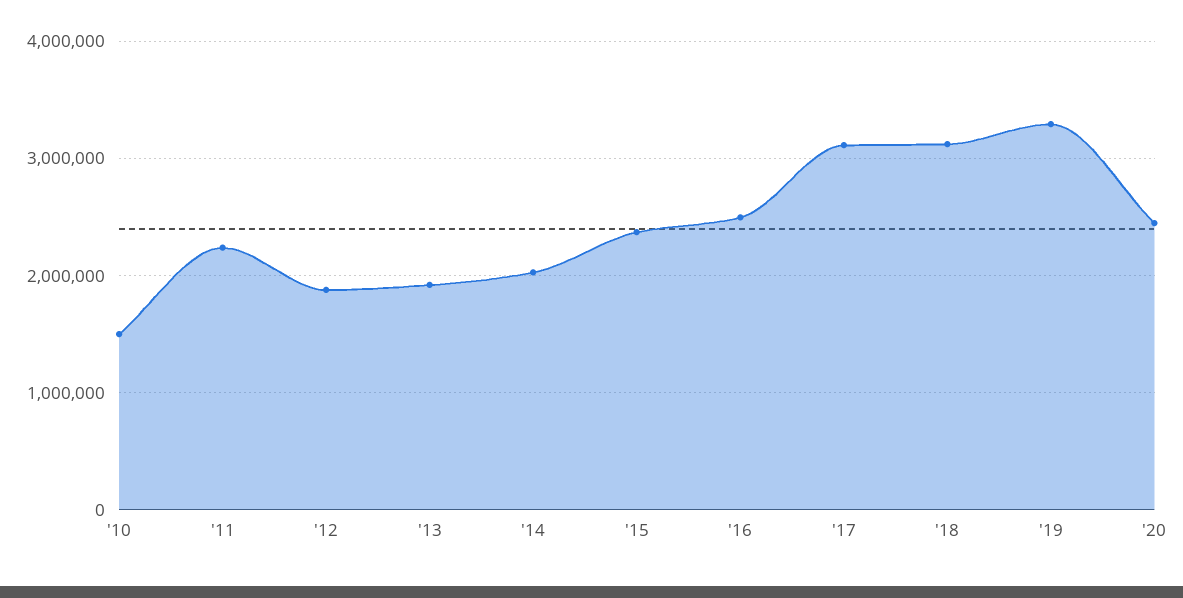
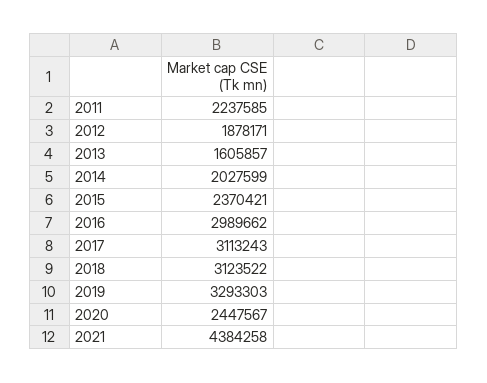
'10: 1500000 -> none
'13: 1900000 -> 1605857
'16: 2500000 -> 2989662
2021: none -> 4384258

